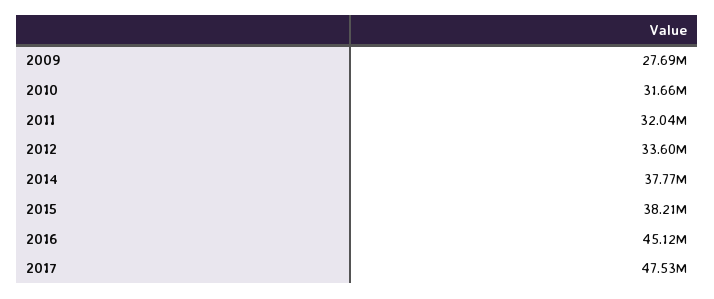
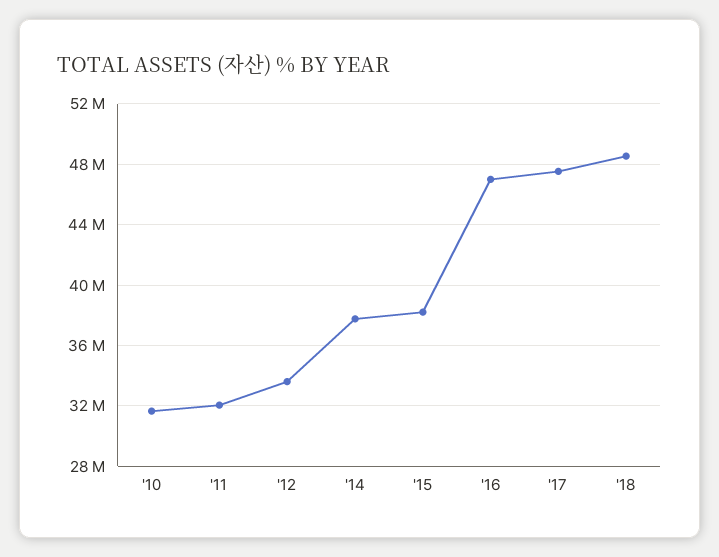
2009: 27690000 -> none
2016: 45120000 -> 47000000
'18: none -> 48500000

